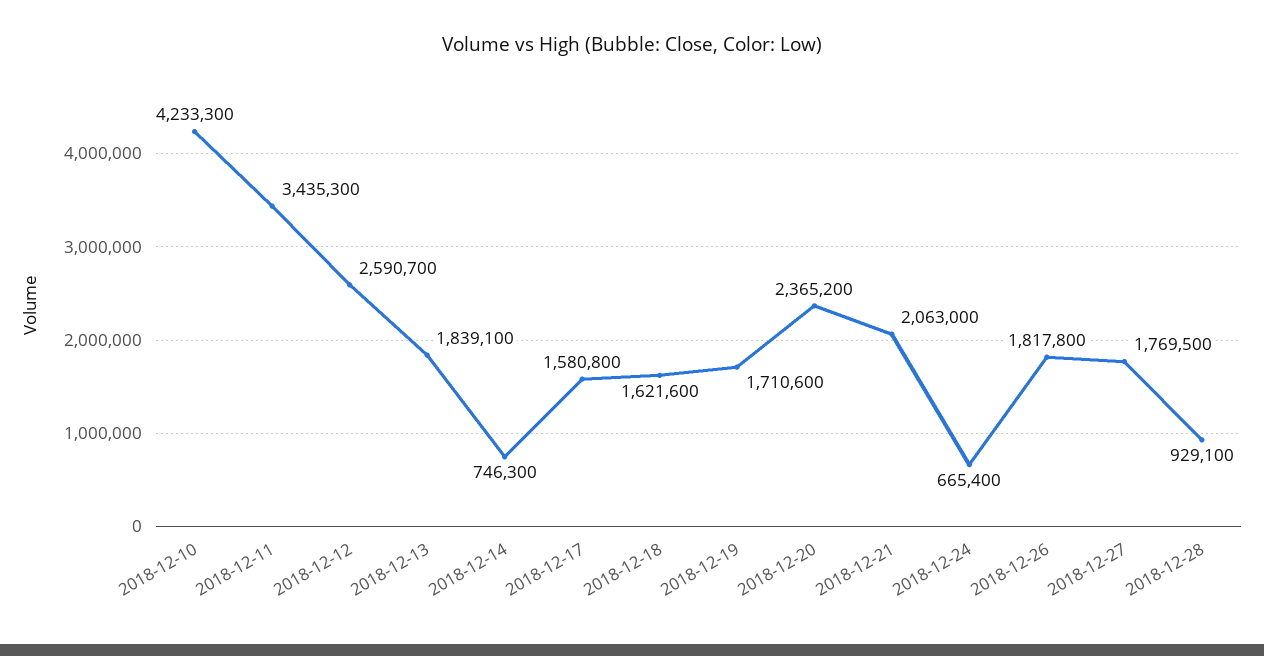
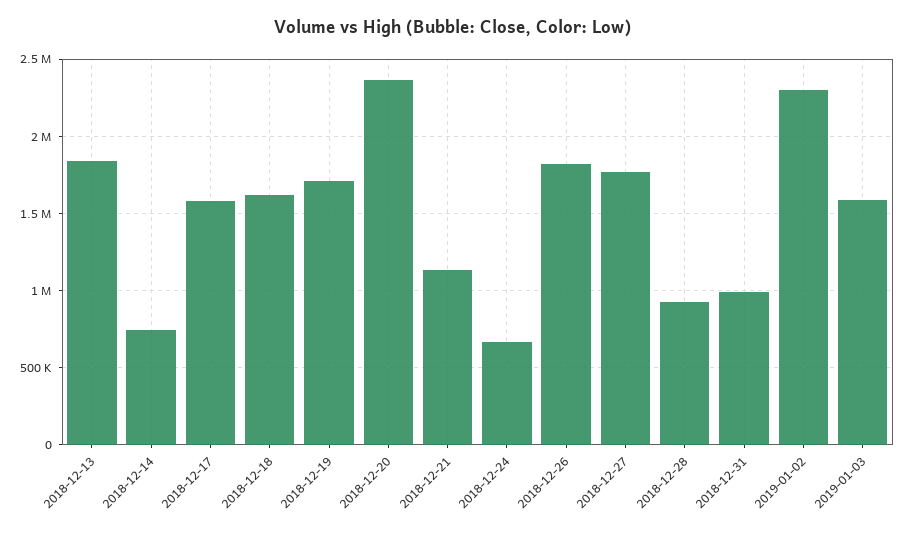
2018-12-10: 4233300 -> none
2018-12-11: 3435300 -> none
2018-12-12: 2590700 -> none
2018-12-21: 2063000 -> 1150000
2018-12-31: none -> 1000000
2019-01-02: none -> 2300000
2019-01-03: none -> 1600000

